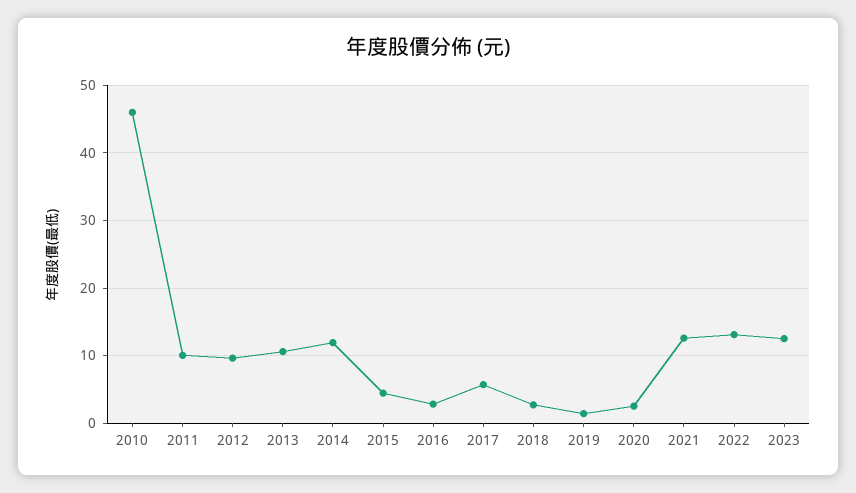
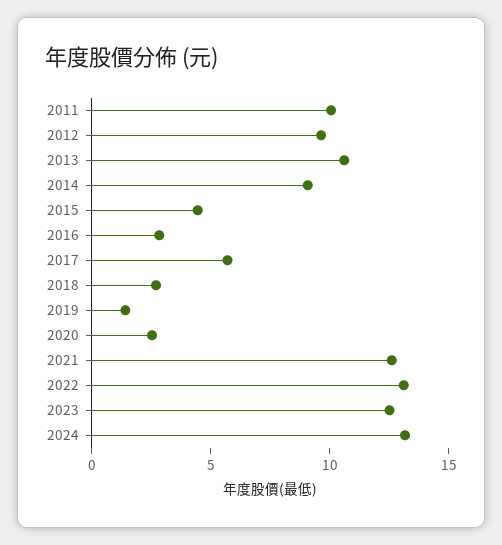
2010: 46 -> none
2014: 12 -> 9
2024: none -> 13

